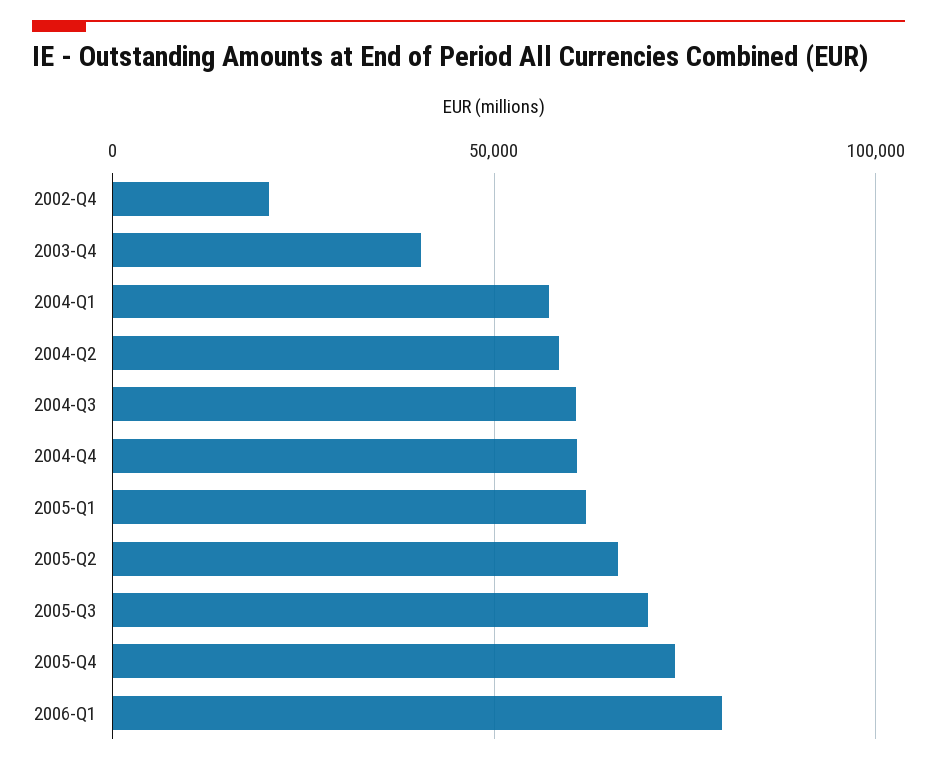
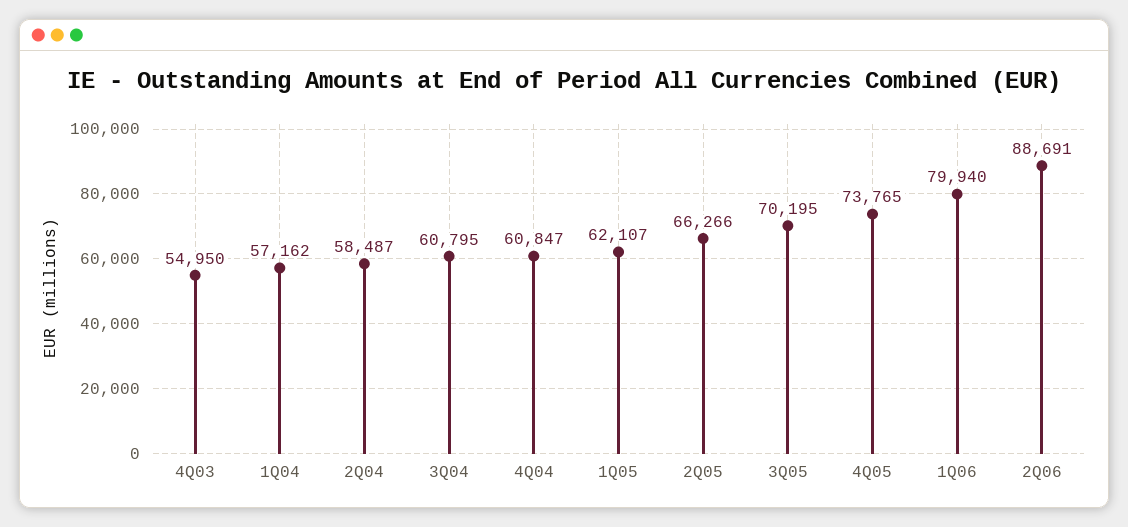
2002-Q4: 20000 -> none
2003-Q4: 40000 -> 54950
2Q06: none -> 88691

